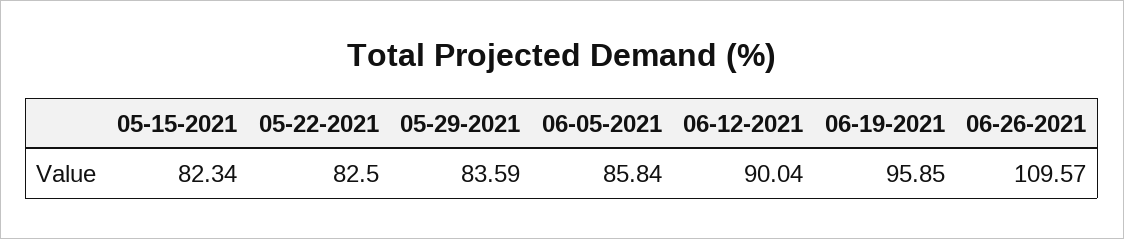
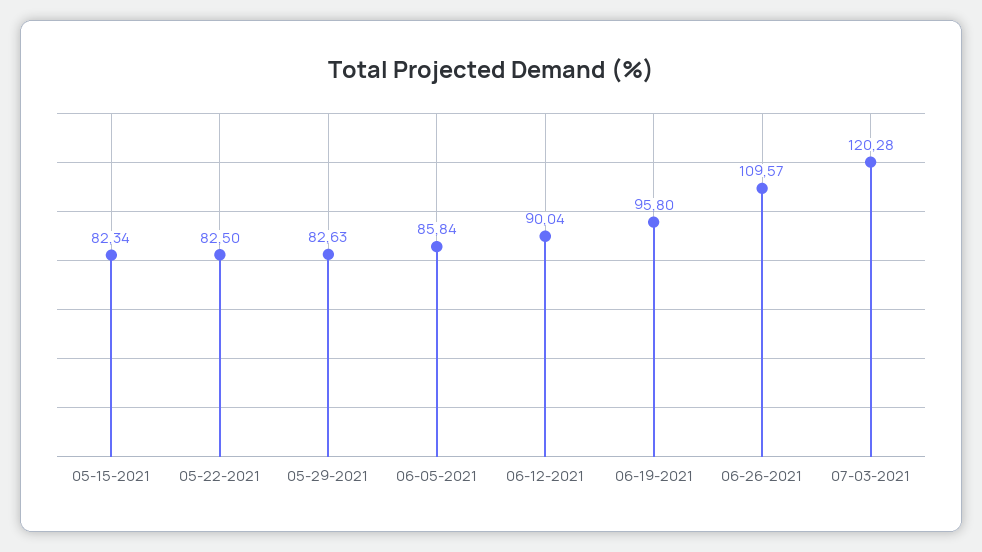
05-29-2021: 83.59 -> 82.63
06-19-2021: 95.85 -> 95.8
07-03-2021: none -> 120.28

